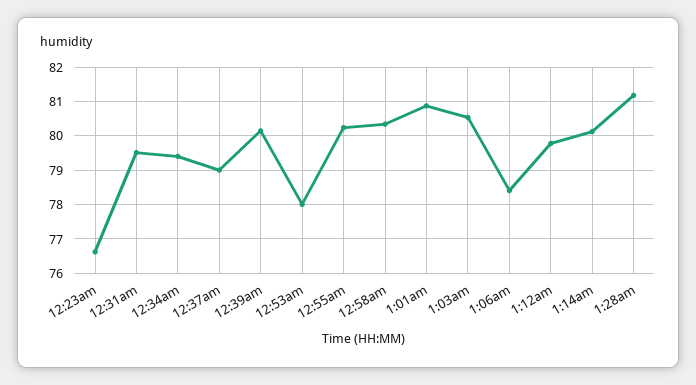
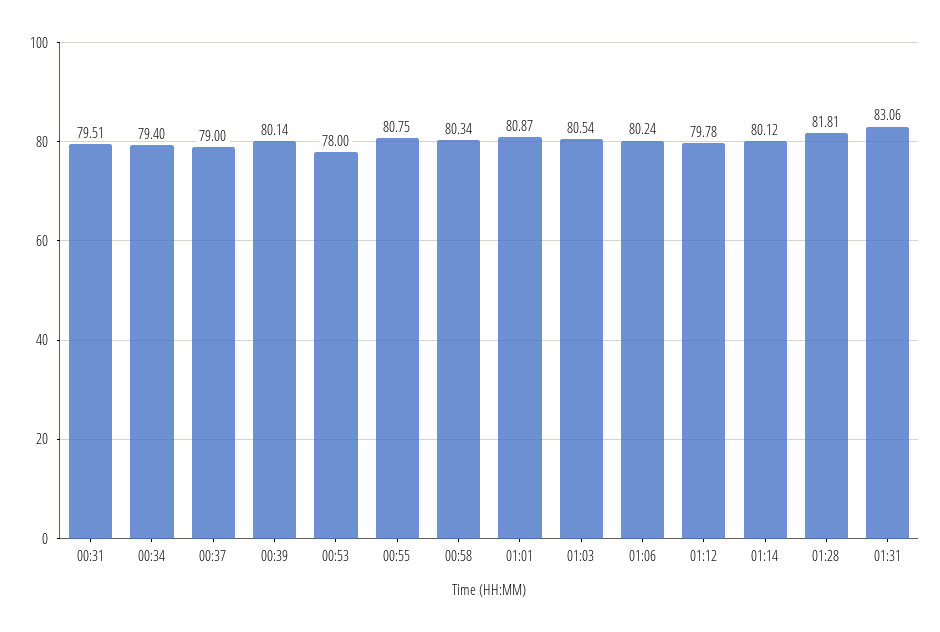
12:23am: 76.6 -> none
12:55am: 80.2 -> 80.75
1:06am: 78.4 -> 80.24
1:28am: 81.2 -> 81.81
01:31: none -> 83.06

